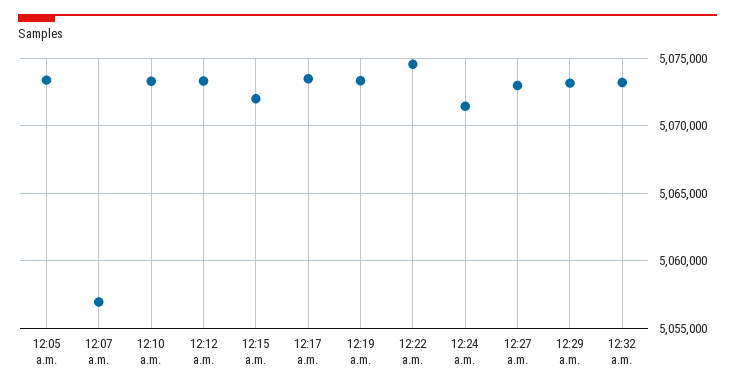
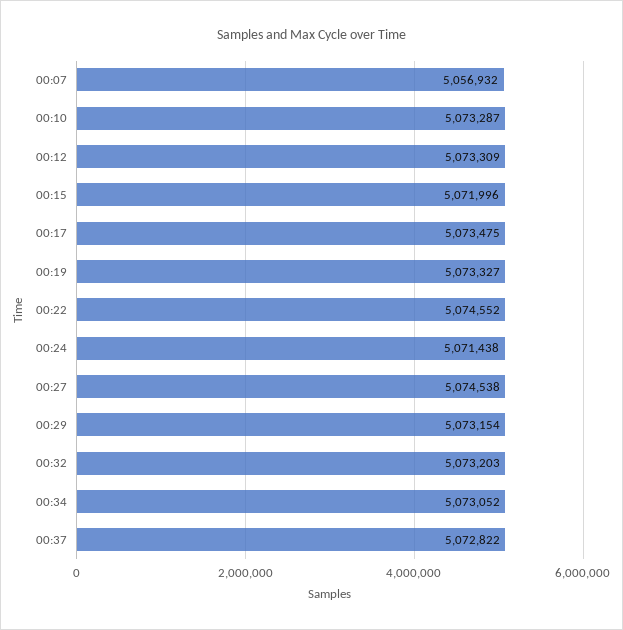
12:05 a.m.: 5073500 -> none
12:27 a.m.: 5073000 -> 5074538
00:34: none -> 5073052
00:37: none -> 5072822

